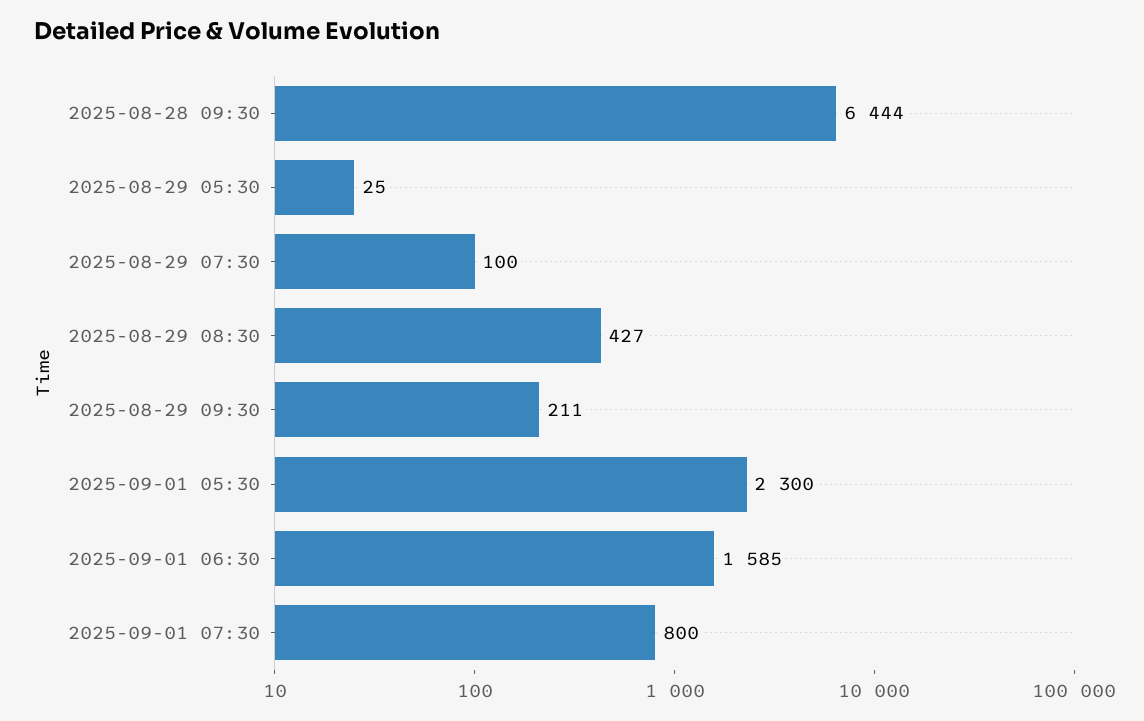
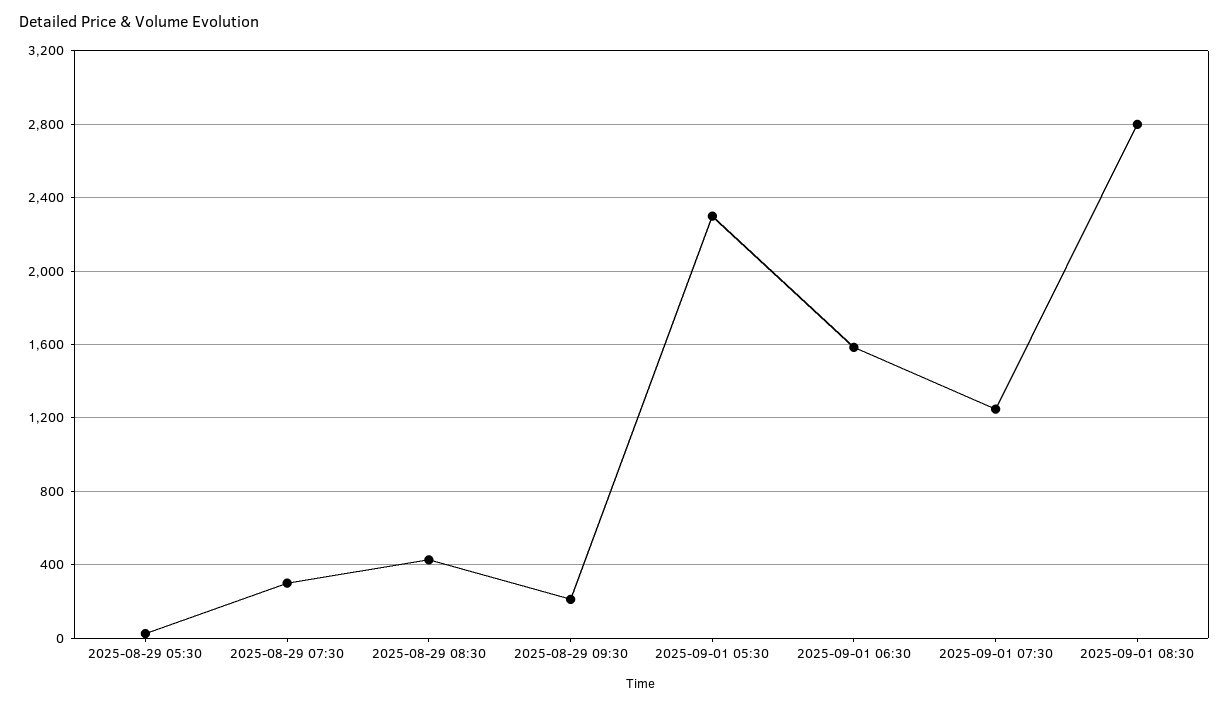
2025-08-28 09:30: 6444 -> none
2025-08-29 07:30: 100 -> 300
2025-09-01 07:30: 800 -> 1250
2025-09-01 08:30: none -> 2800

